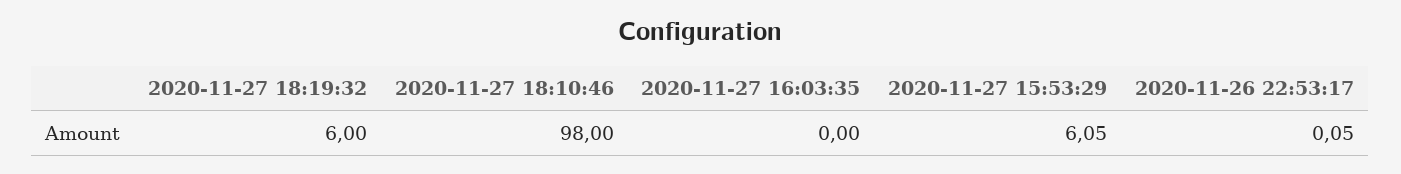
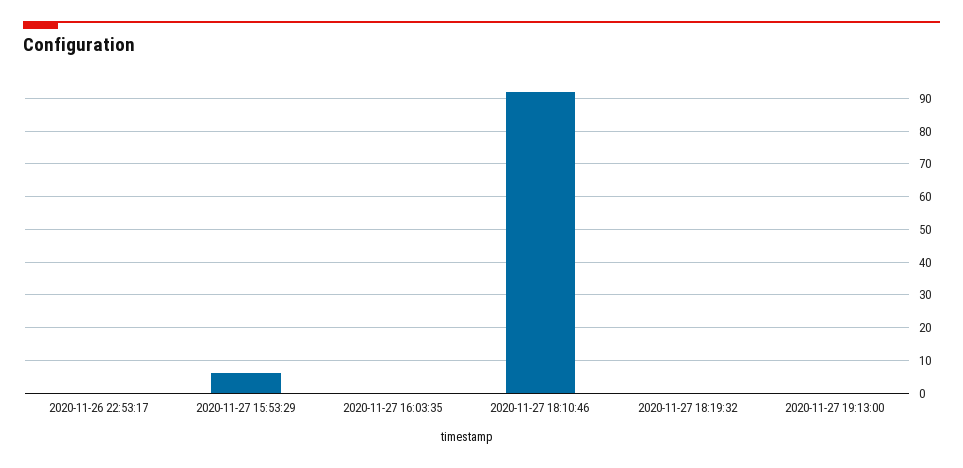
2020-11-27 18:19:32: 6 -> 0
2020-11-27 18:10:46: 98 -> 92
2020-11-27 19:13:00: none -> 0

